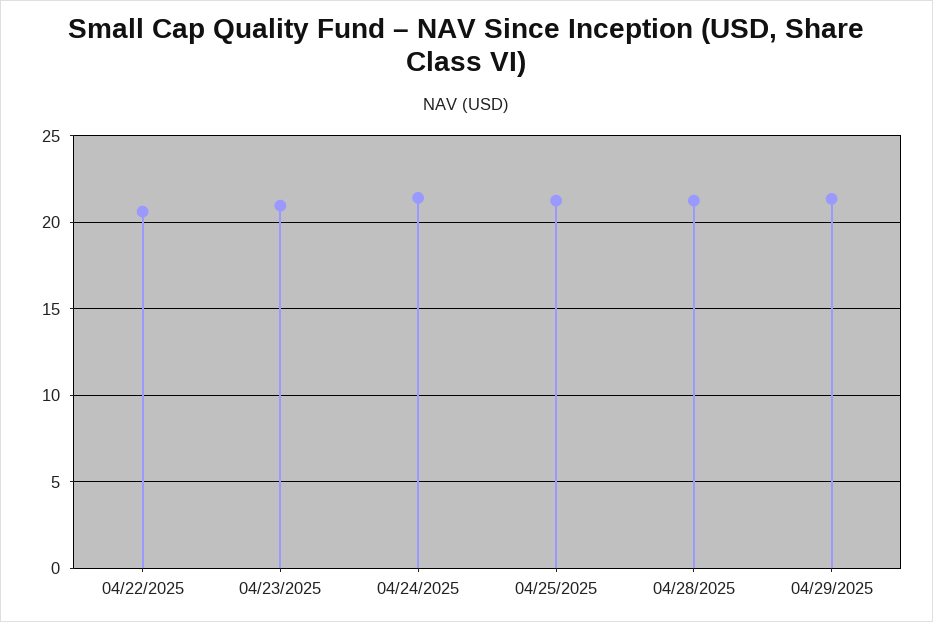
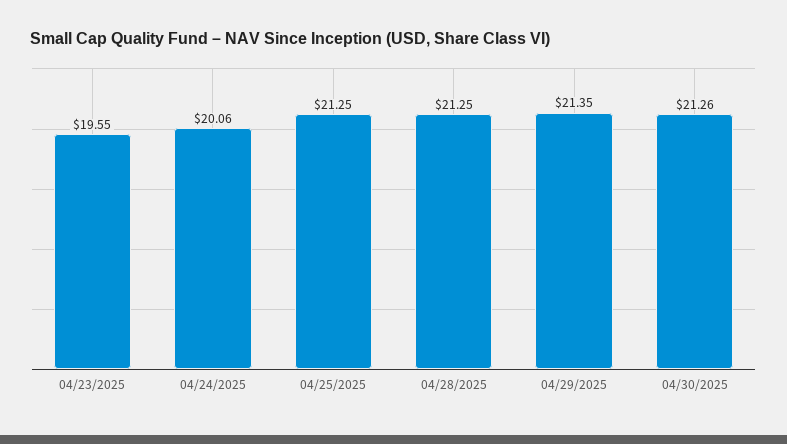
04/22/2025: 20.5 -> none
04/23/2025: 21 -> 19.55
04/24/2025: 21.5 -> 20.06
04/30/2025: none -> 21.26

